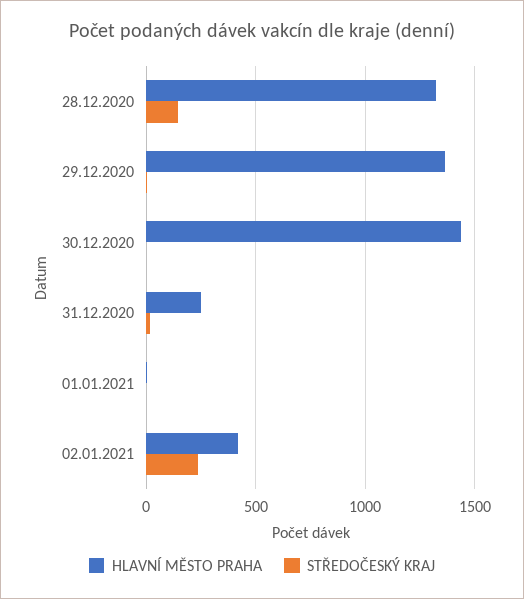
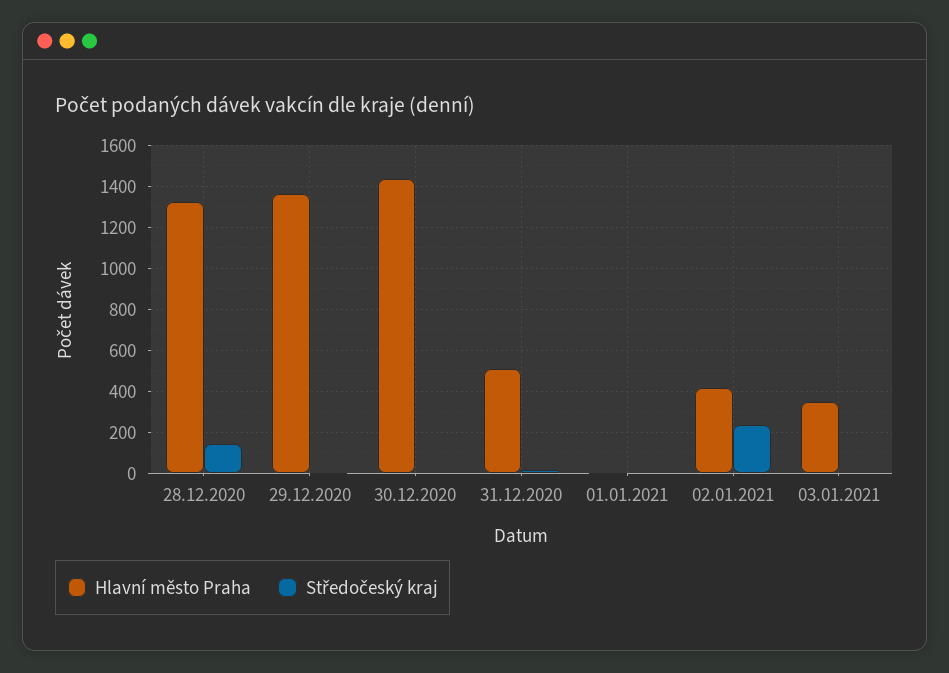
HLAVNÍ MĚSTO PRAHA, 31.12.2020: 250 -> 500
HLAVNÍ MĚSTO PRAHA, 03.01.2021: none -> 350
STŘEDOČESKÝ KRAJ, 03.01.2021: none -> 0

